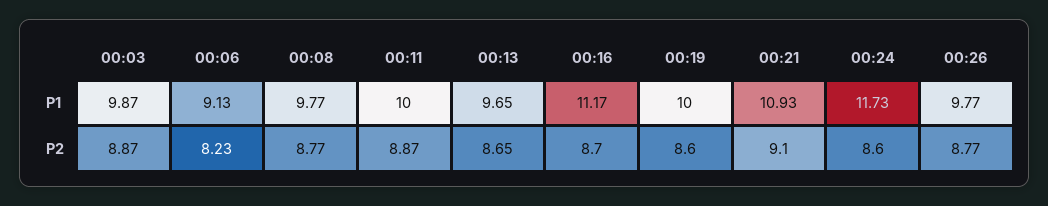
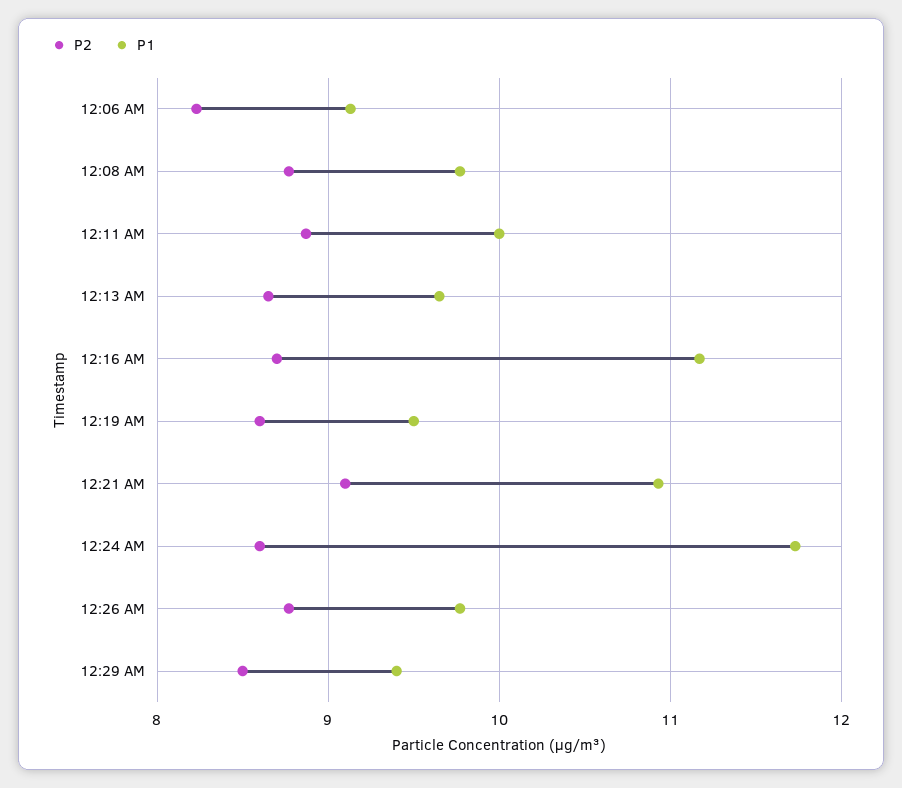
P1, 00:03: 9.87 -> none
P1, 00:19: 10 -> 9.5
P2, 00:03: 8.87 -> none
P2, 12:29 AM: none -> 8.5
P1, 12:29 AM: none -> 9.4

